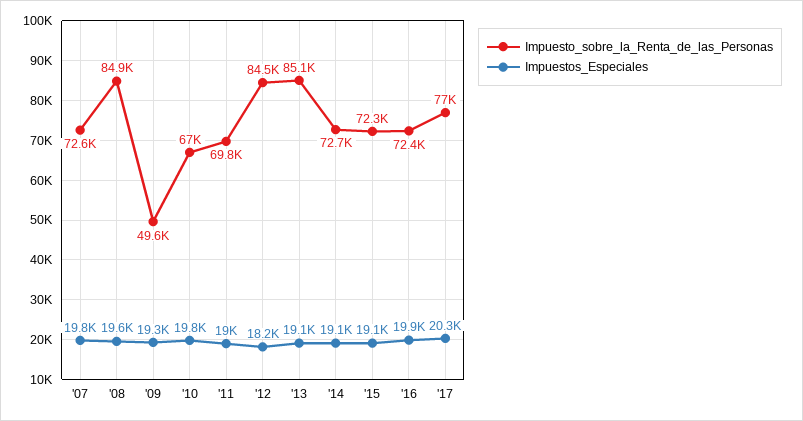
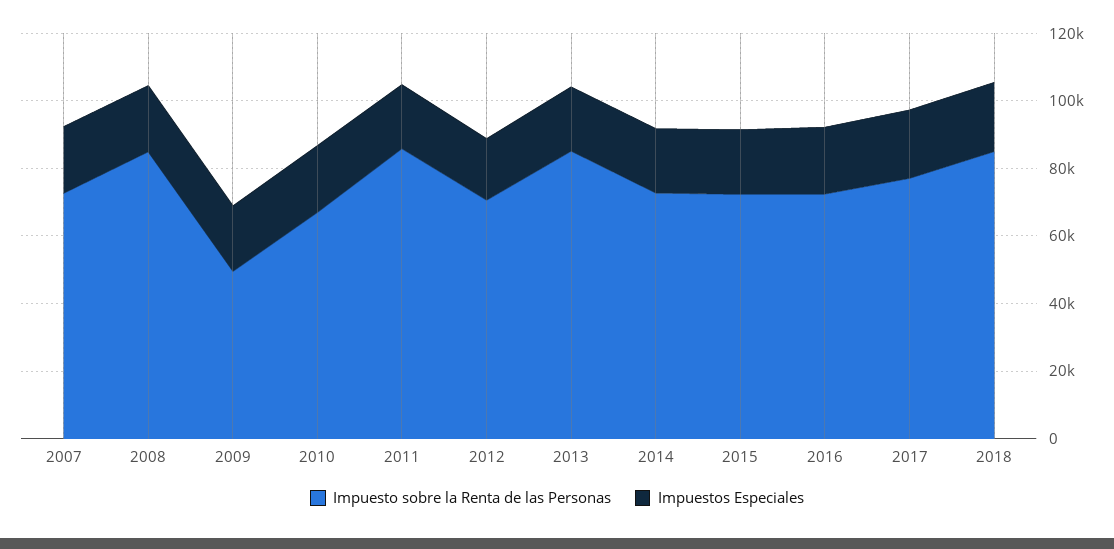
Impuesto_sobre_la_Renta_de_las_Personas, '11: 69800 -> 85000
Impuesto_sobre_la_Renta_de_las_Personas, '12: 84500 -> 70000
Impuesto_sobre_la_Renta_de_las_Personas, 2018: none -> 85000
Impuestos_Especiales, 2018: none -> 20000

